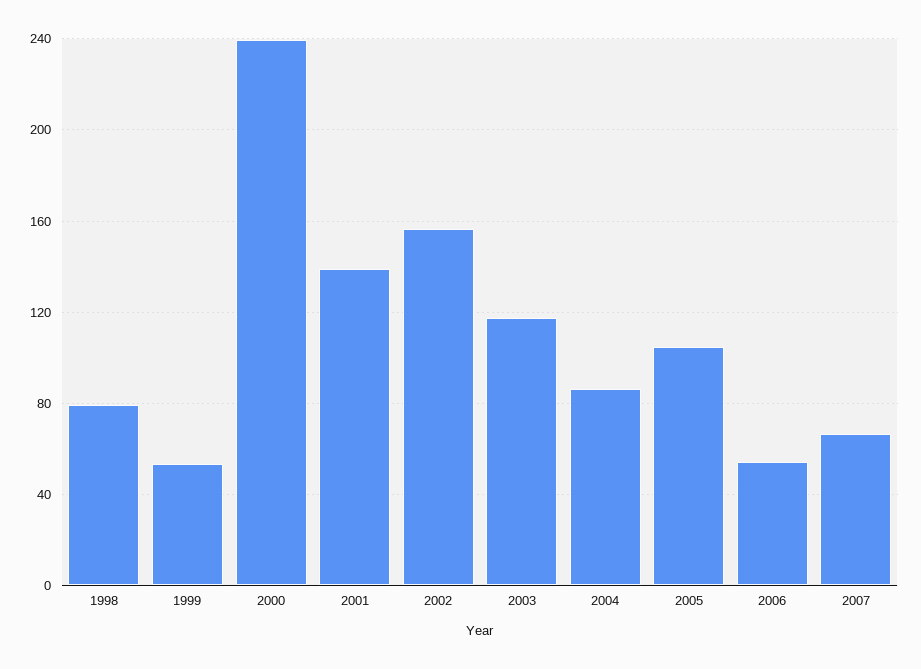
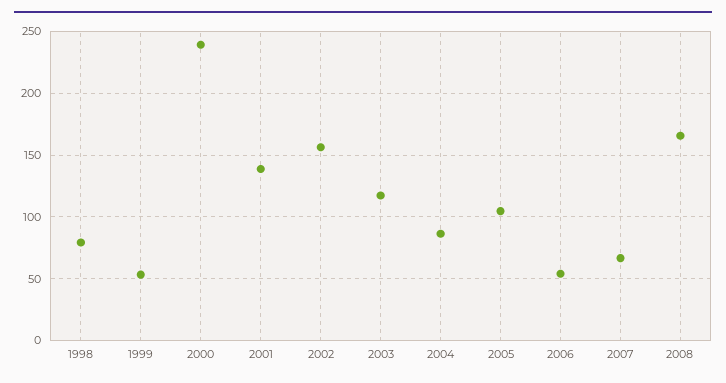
2008: none -> 165

